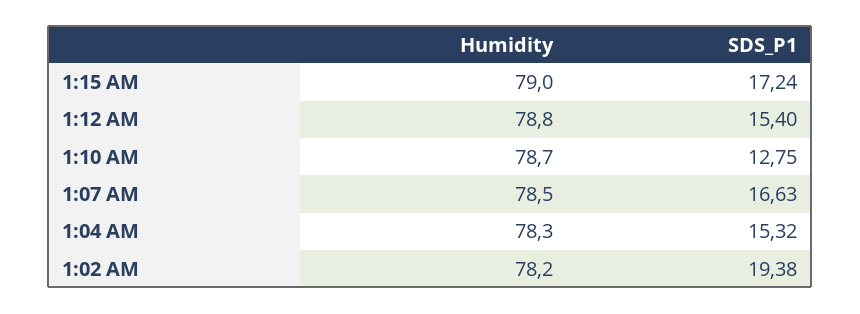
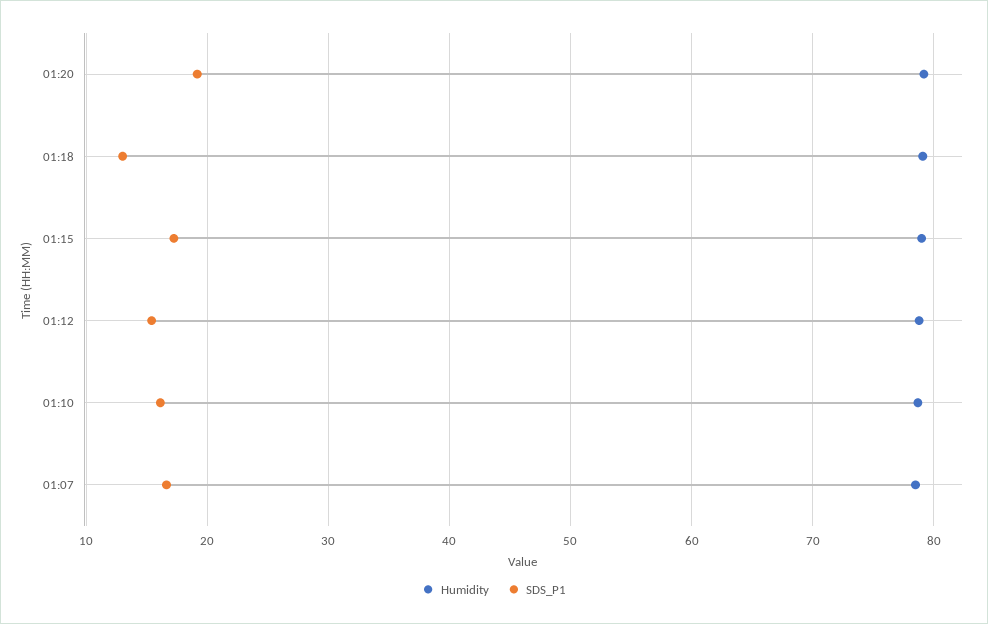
SDS_P1, 1:10 AM: 12.75 -> 16
Humidity, 1:04 AM: 78.3 -> none
SDS_P1, 1:04 AM: 15.32 -> none
Humidity, 1:02 AM: 78.2 -> none
SDS_P1, 1:02 AM: 19.38 -> none
Humidity, 01:20: none -> 79
SDS_P1, 01:20: none -> 19
Humidity, 01:18: none -> 79
SDS_P1, 01:18: none -> 13

